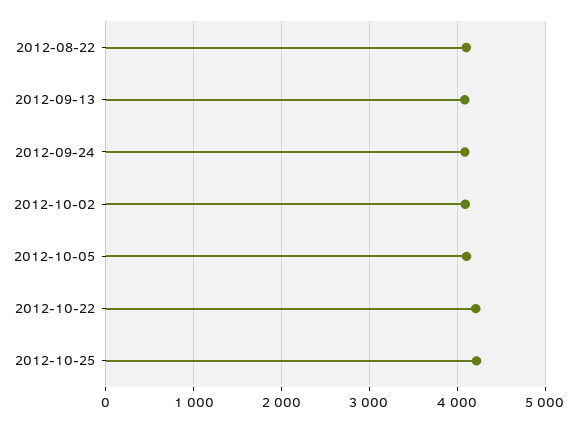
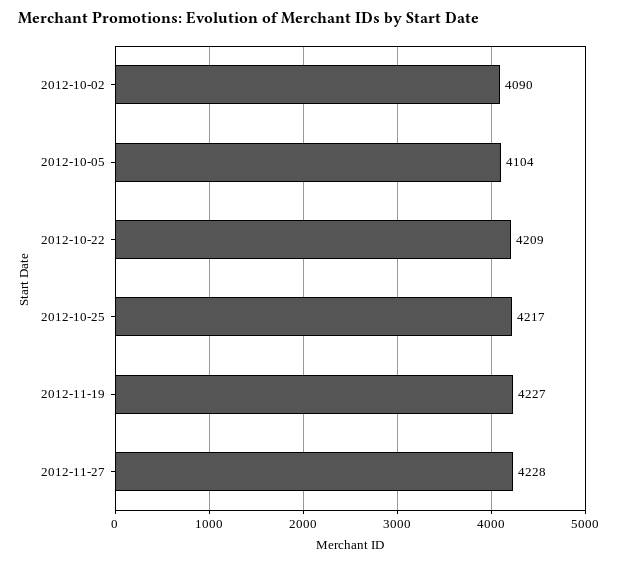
2012-08-22: 4100 -> none
2012-09-13: 4100 -> none
2012-09-24: 4100 -> none
2012-11-19: none -> 4227
2012-11-27: none -> 4228

